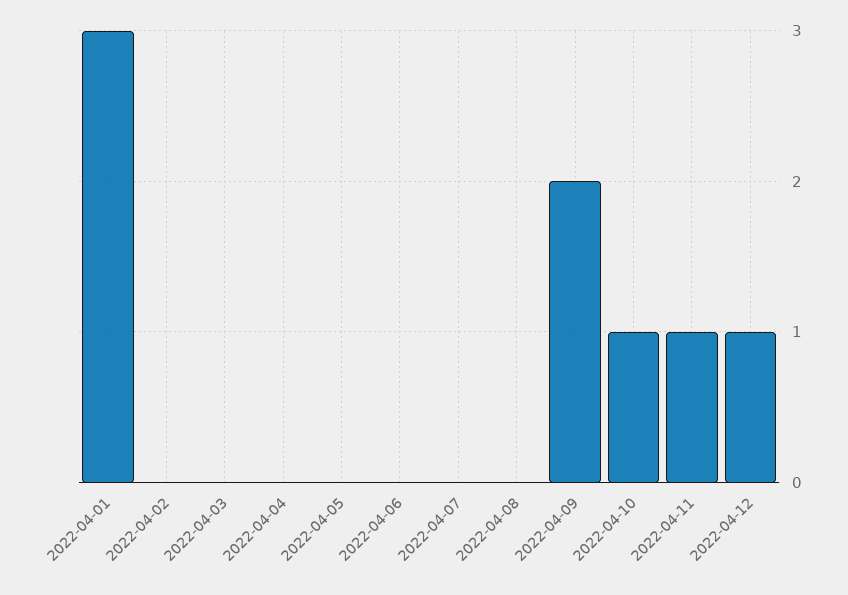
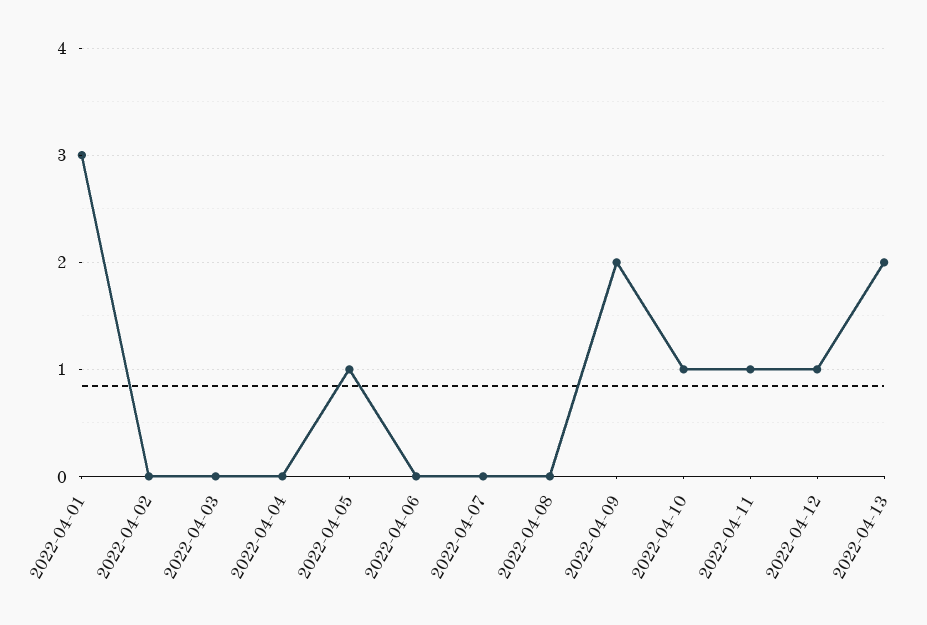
2022-04-05: 0 -> 1
2022-04-13: none -> 2

